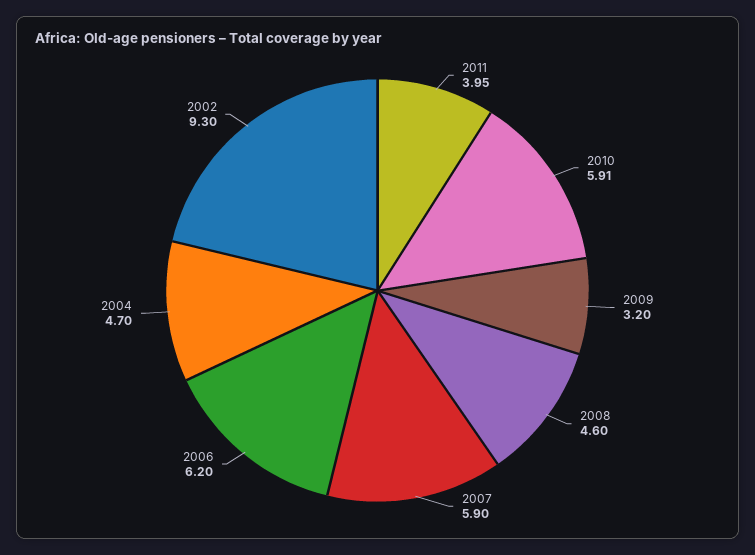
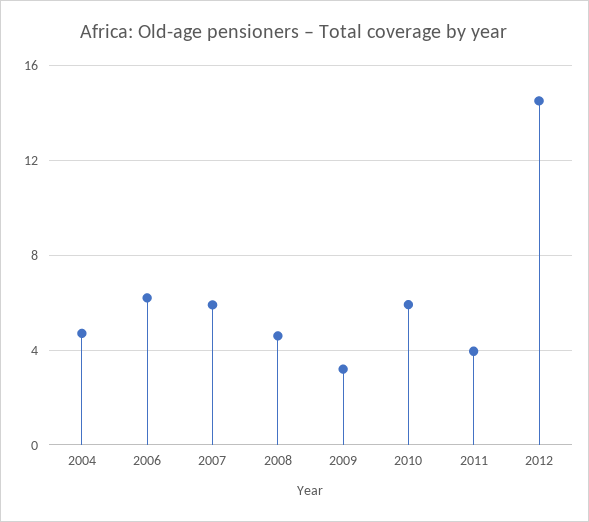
2002: 9.3 -> none
2012: none -> 14.5

